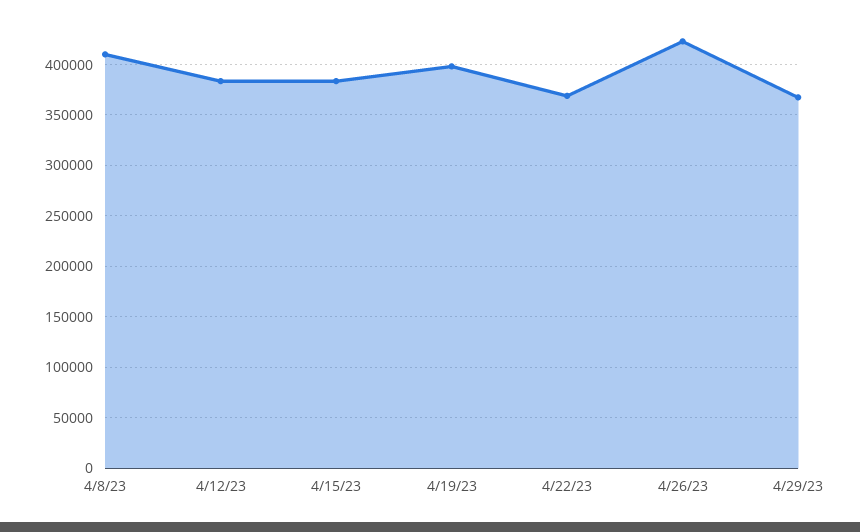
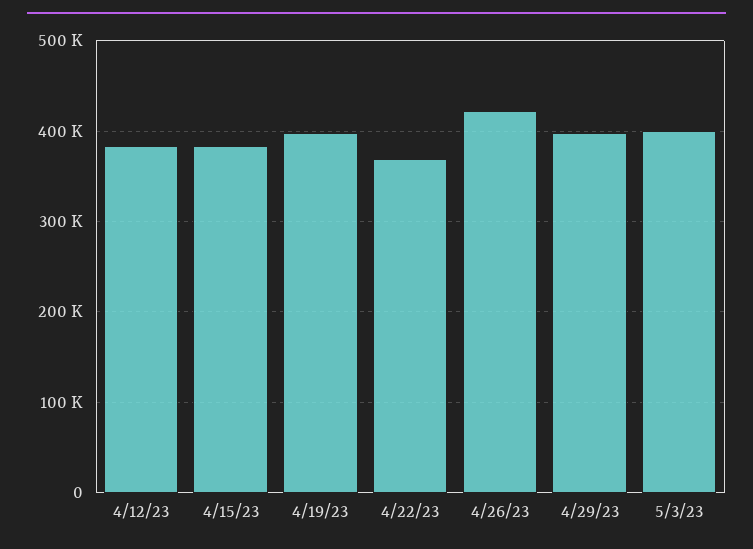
4/8/23: 410000 -> none
4/29/23: 370000 -> 400000
5/3/23: none -> 400000

